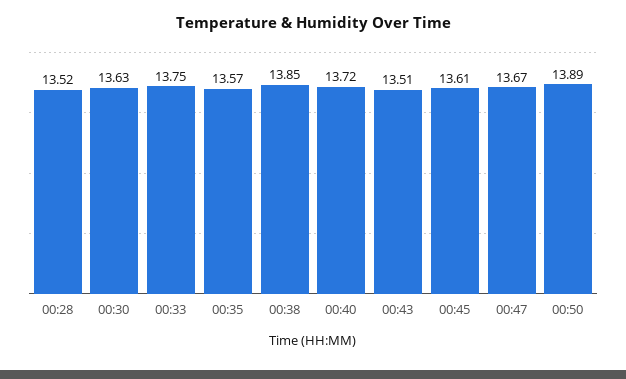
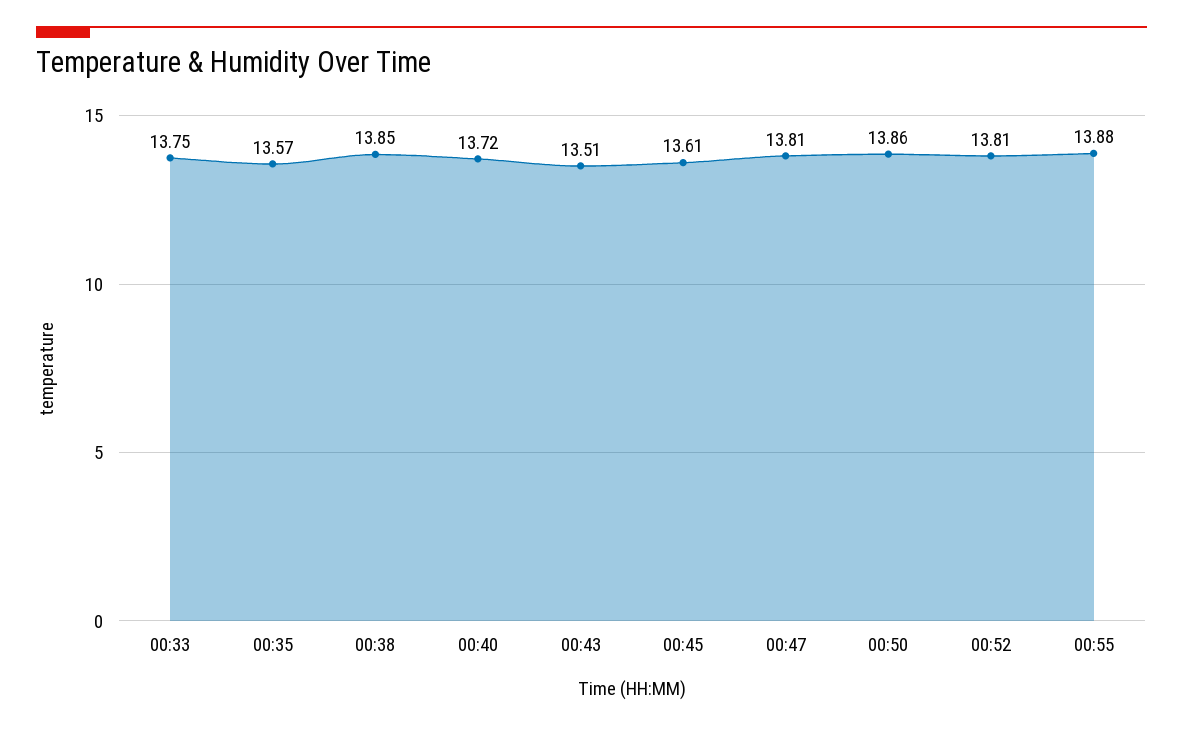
00:28: 13.52 -> none
00:30: 13.63 -> none
00:47: 13.67 -> 13.81
00:50: 13.89 -> 13.86
00:52: none -> 13.81
00:55: none -> 13.88

